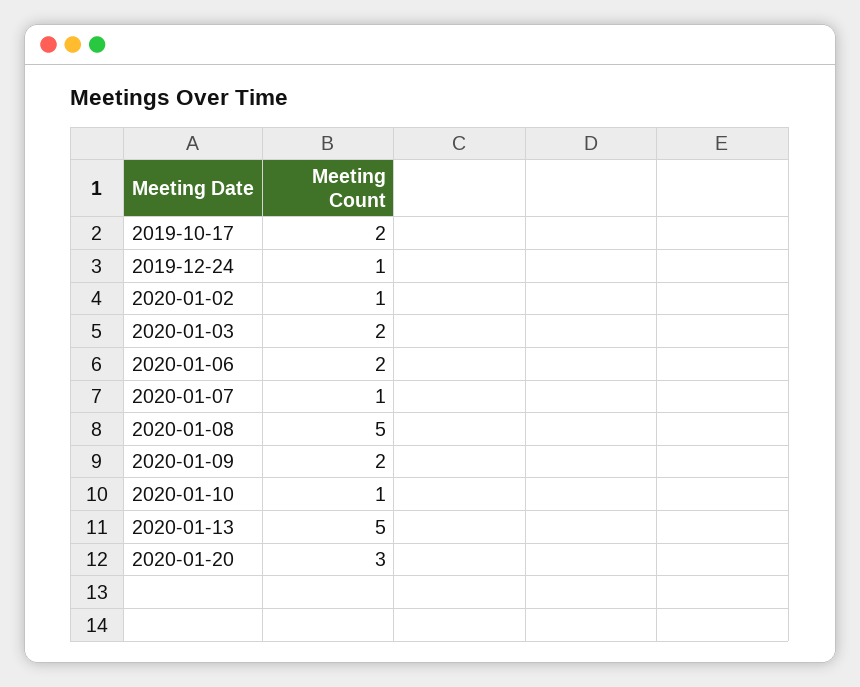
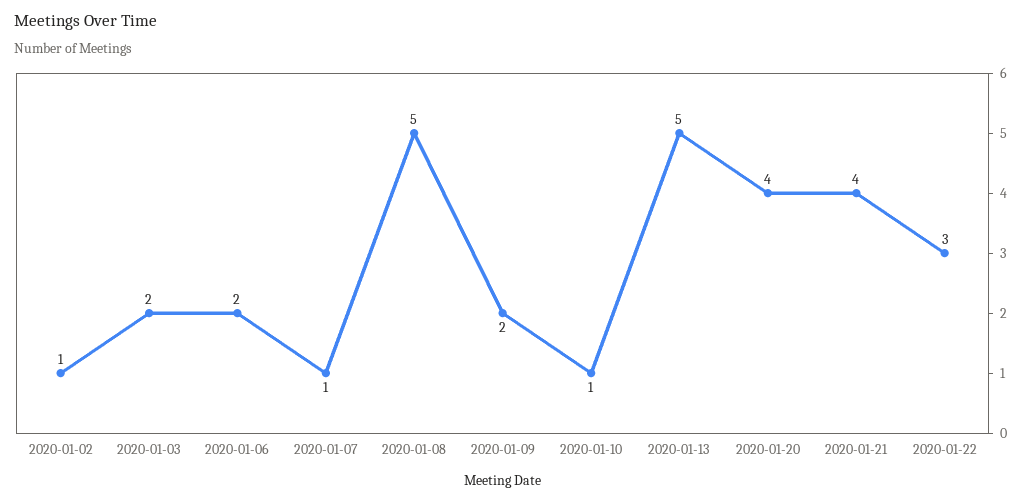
2019-10-17: 2 -> none
2019-12-24: 1 -> none
2020-01-20: 3 -> 4
2020-01-21: none -> 4
2020-01-22: none -> 3

